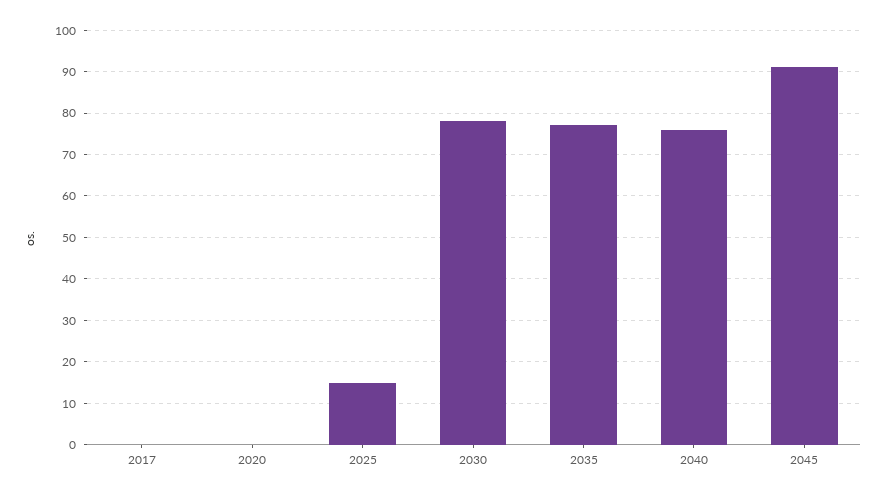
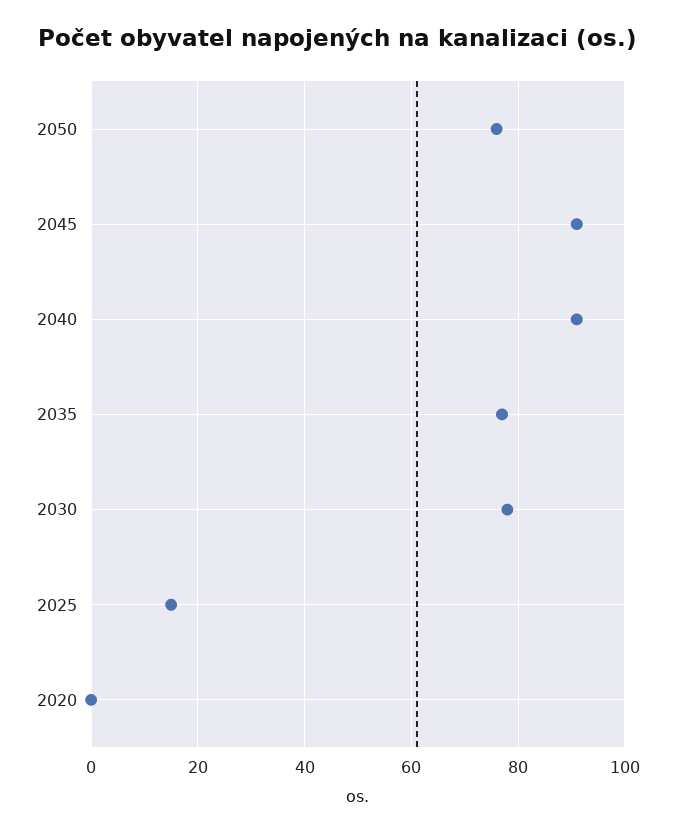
2017: 0 -> none
2040: 75 -> 90
2050: none -> 75

